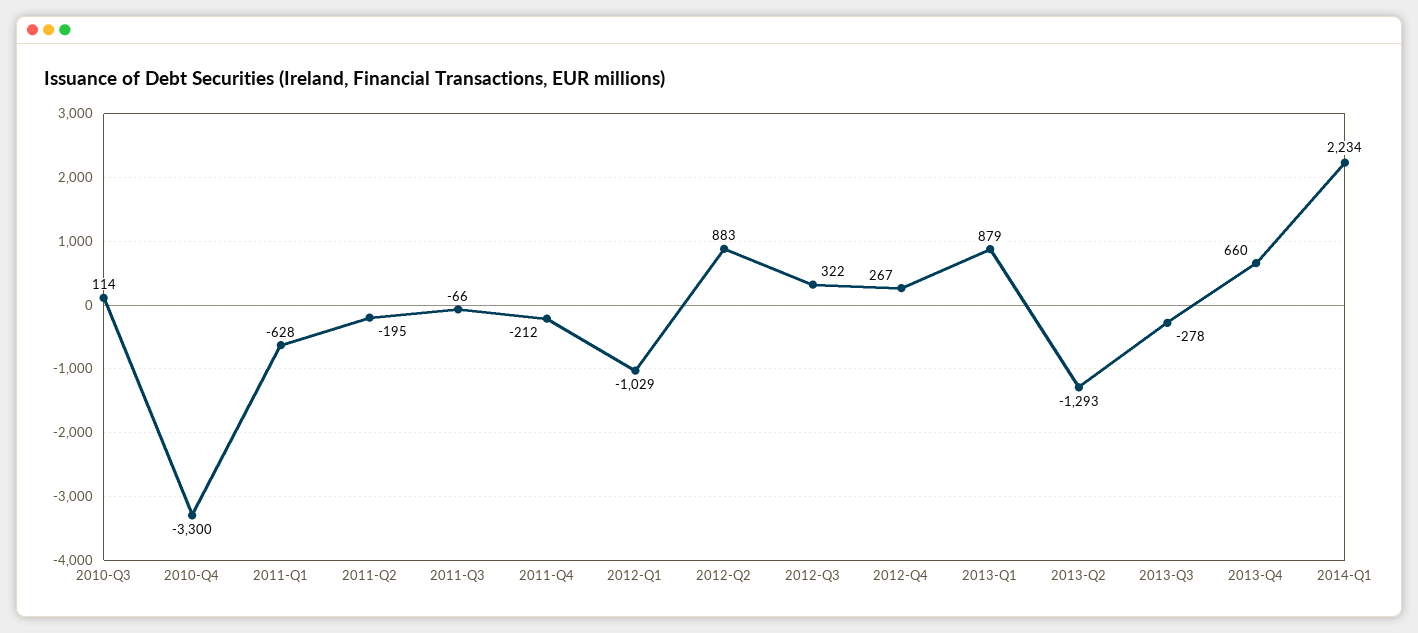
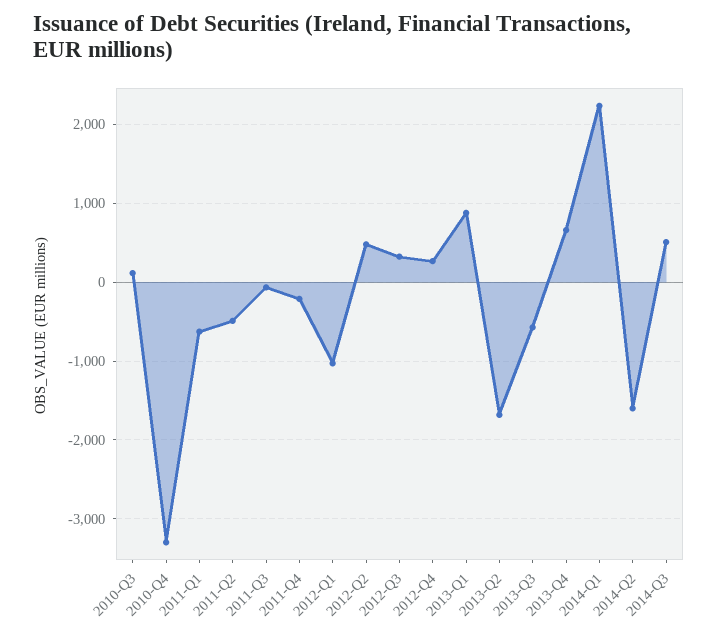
2011-Q2: -195 -> -500
2012-Q2: 883 -> 500
2013-Q2: -1293 -> -1700
2013-Q3: -278 -> -600
2014-Q2: none -> -1600
2014-Q3: none -> 500

